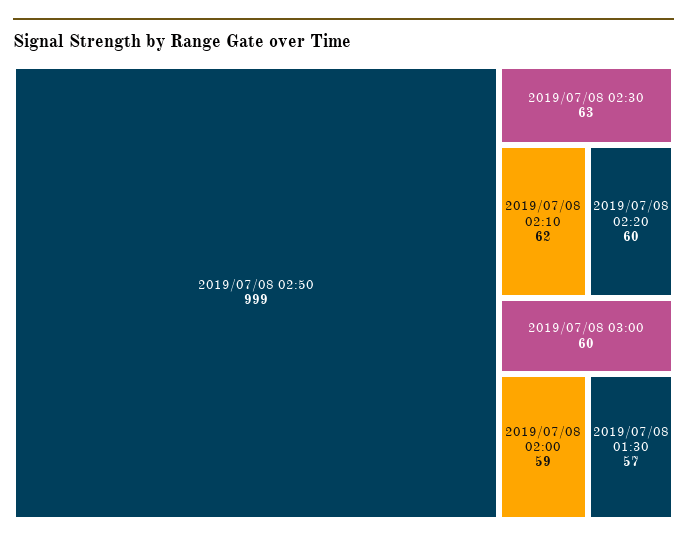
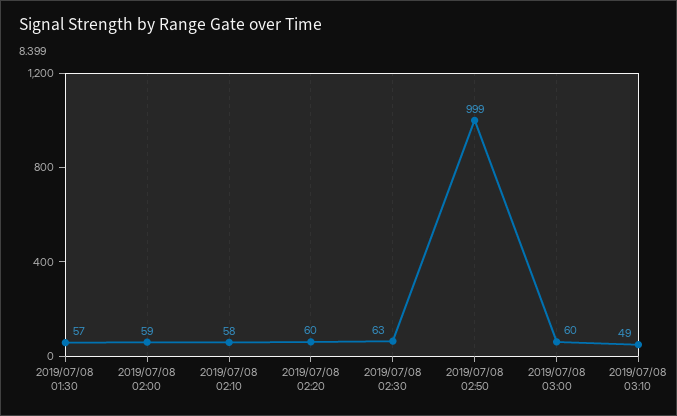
2019/07/08 02:10: 62 -> 58
2019/07/08 03:10: none -> 49

